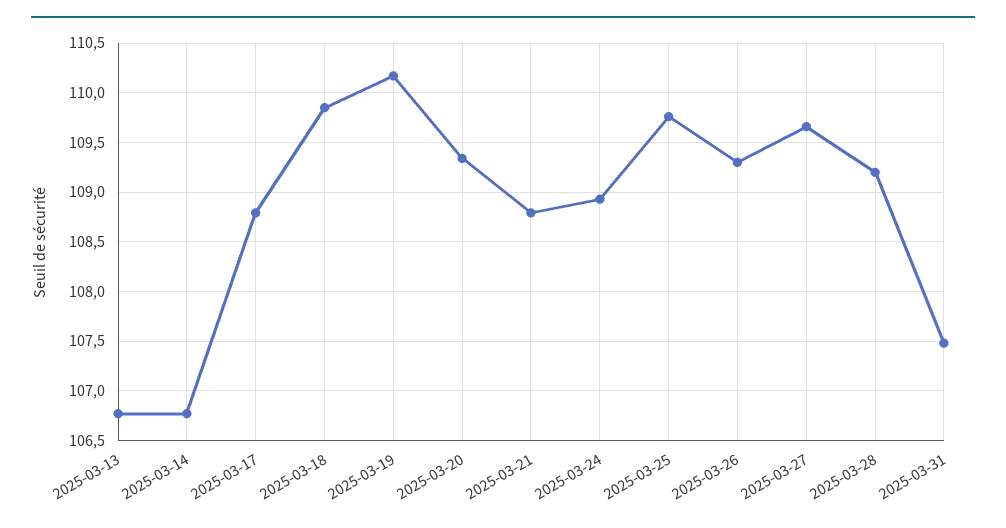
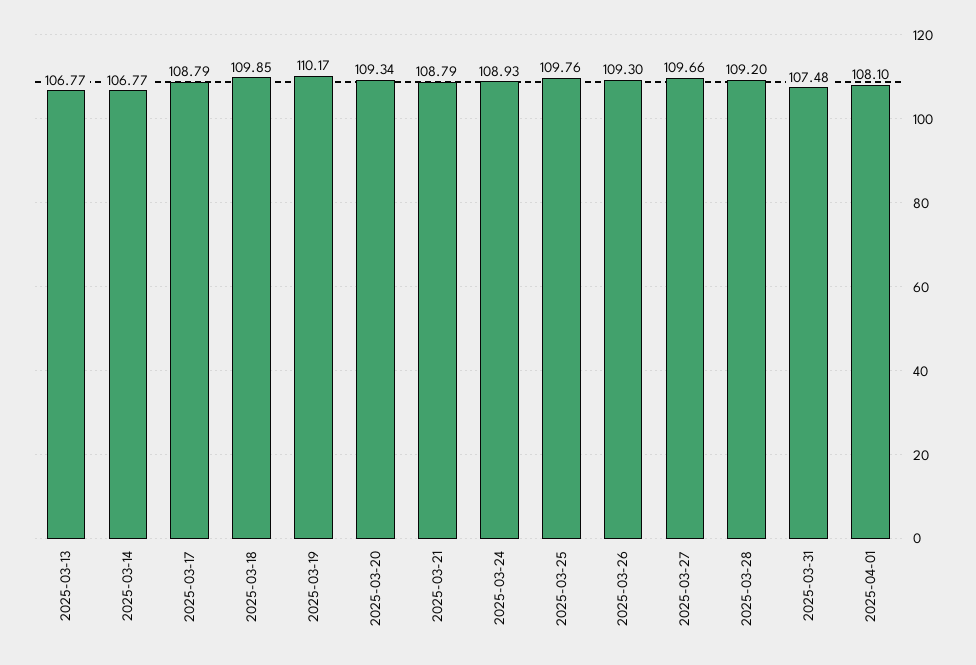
2025-04-01: none -> 108.1

